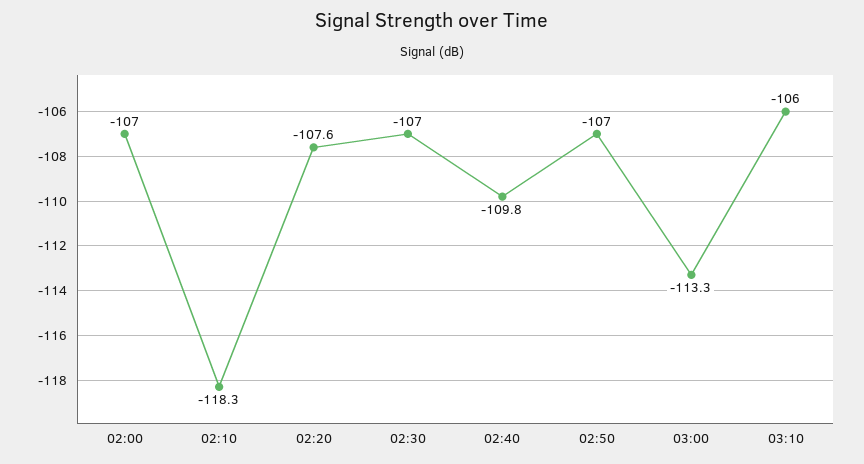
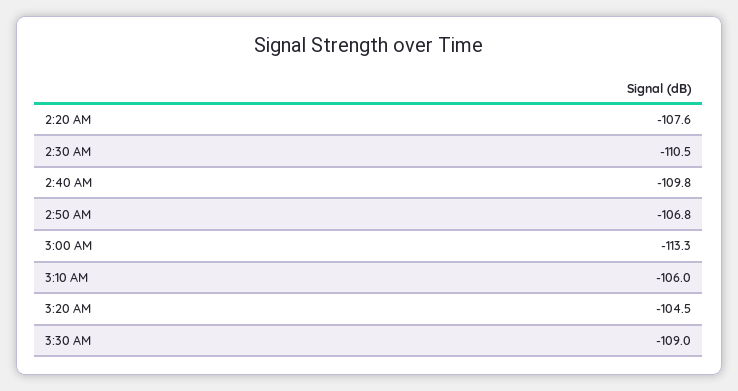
02:00: -107 -> none
02:10: -118.3 -> none
02:30: -107 -> -110.5
02:50: -107 -> -106.8
3:20 AM: none -> -104.5
3:30 AM: none -> -109

